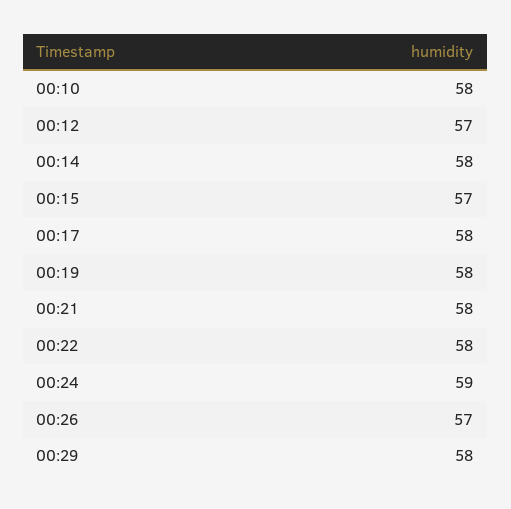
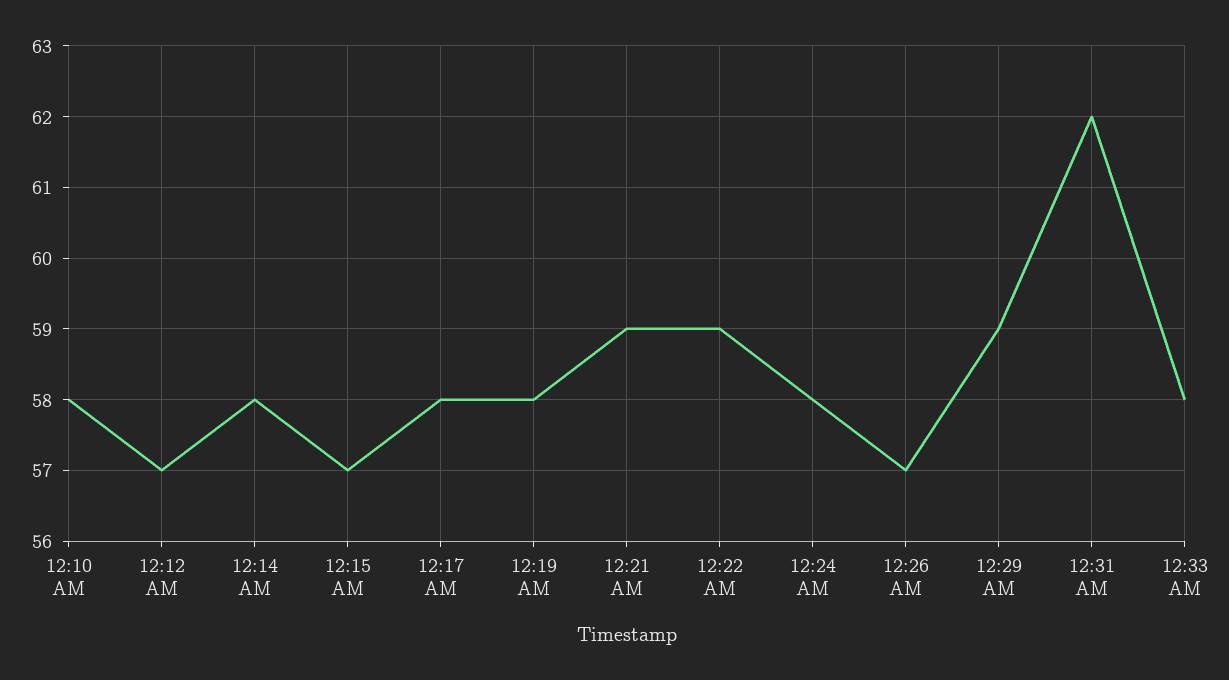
00:21: 58 -> 59
00:22: 58 -> 59
00:24: 59 -> 58
00:29: 58 -> 59
12:31 AM: none -> 62
12:33 AM: none -> 58

